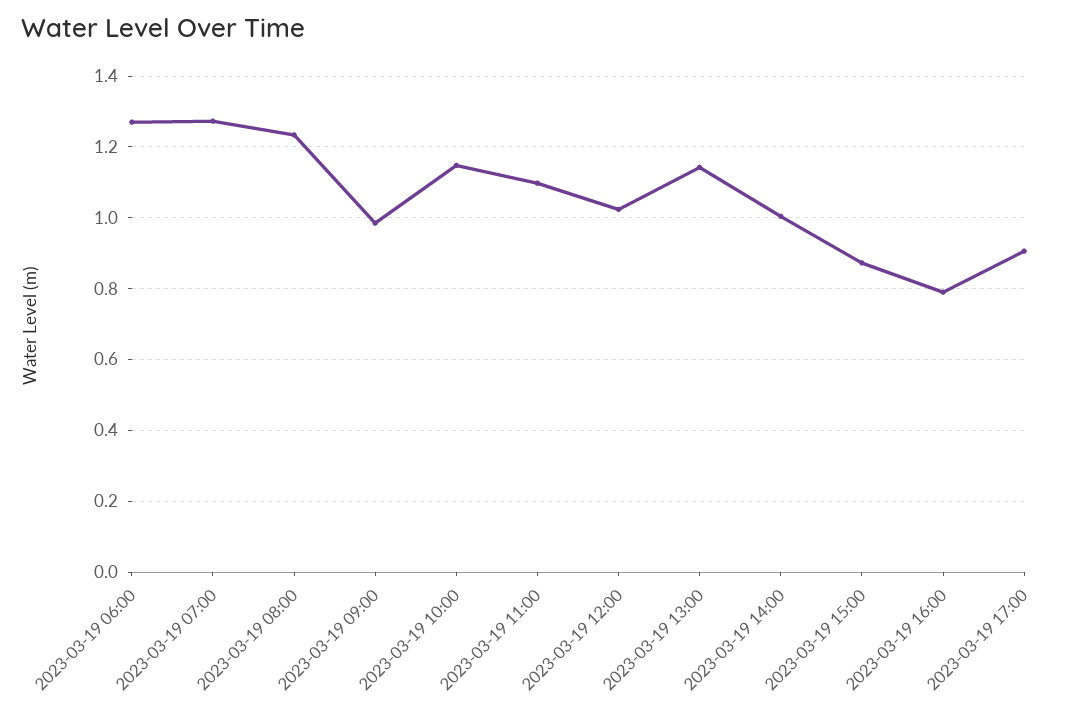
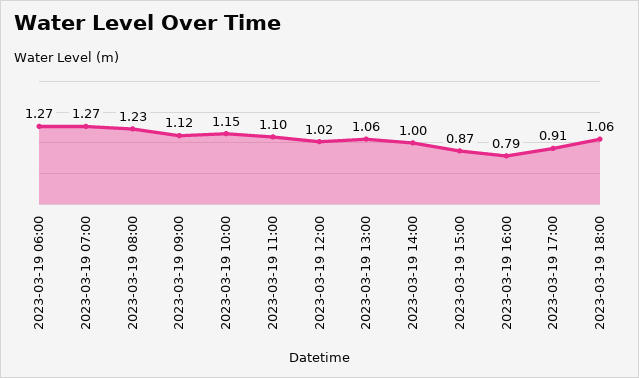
2023-03-19 09:00: 0.98 -> 1.12
2023-03-19 13:00: 1.14 -> 1.06
2023-03-19 18:00: none -> 1.06

